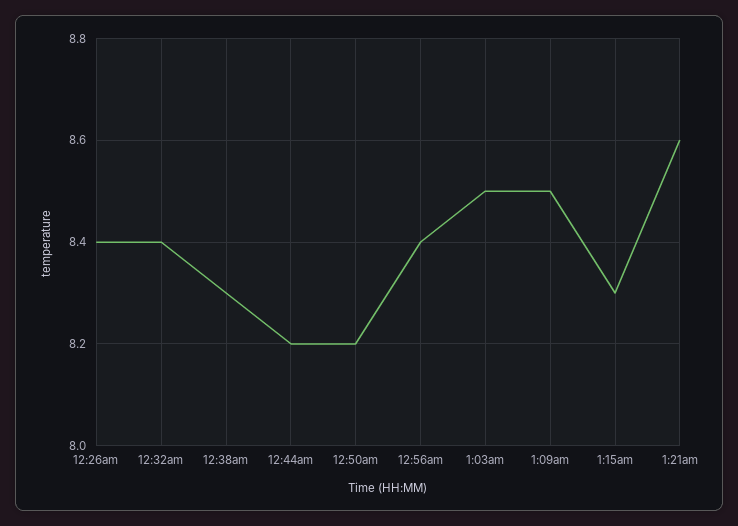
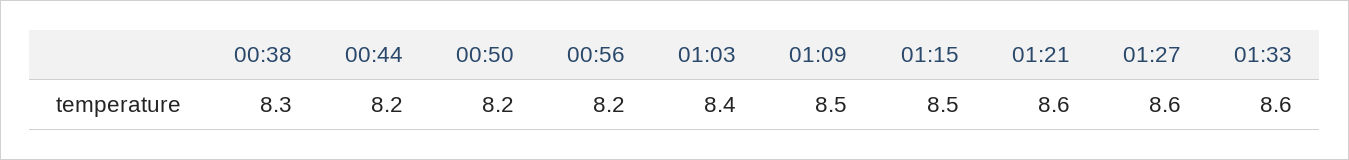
12:26am: 8.4 -> none
12:32am: 8.4 -> none
12:56am: 8.4 -> 8.2
1:03am: 8.5 -> 8.4
1:15am: 8.3 -> 8.5
01:27: none -> 8.6
01:33: none -> 8.6

